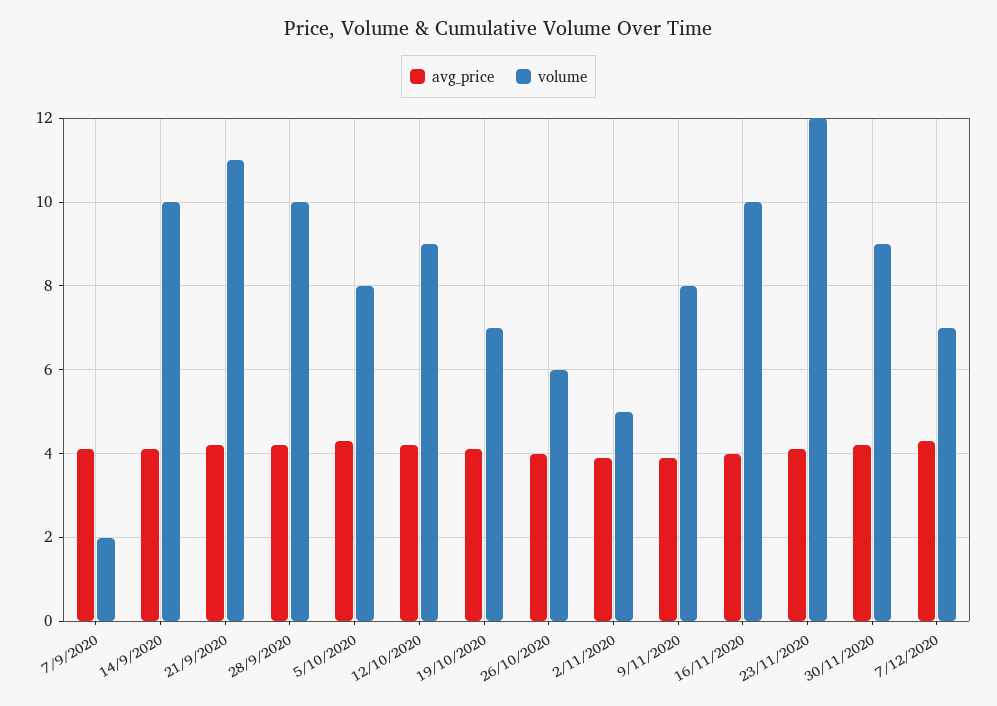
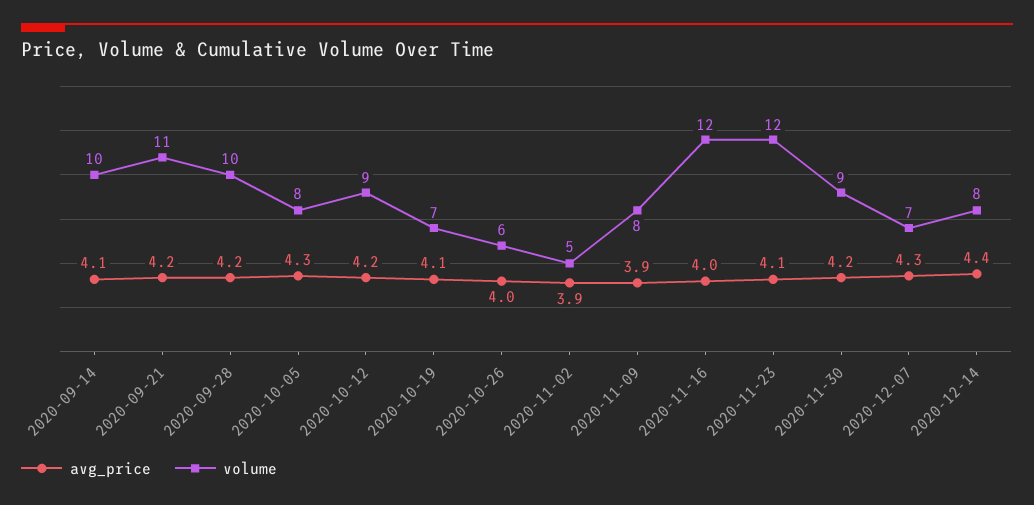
avg_price, 7/9/2020: 4 -> none
volume, 7/9/2020: 2 -> none
volume, 16/11/2020: 10 -> 12
avg_price, 2020-12-14: none -> 4.4
volume, 2020-12-14: none -> 8

